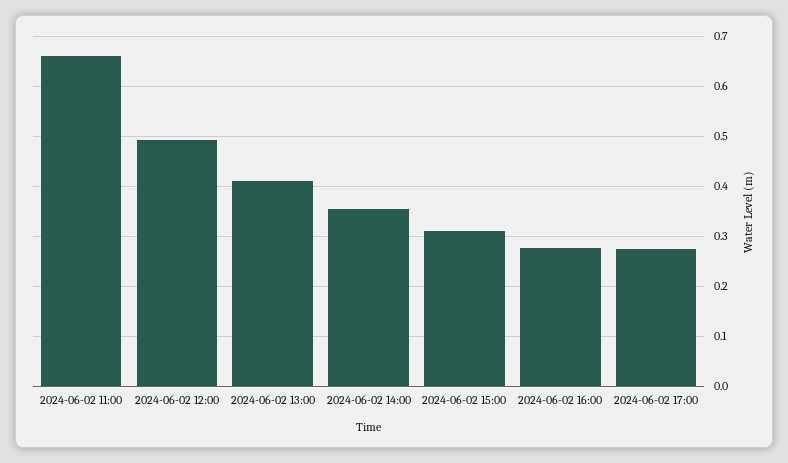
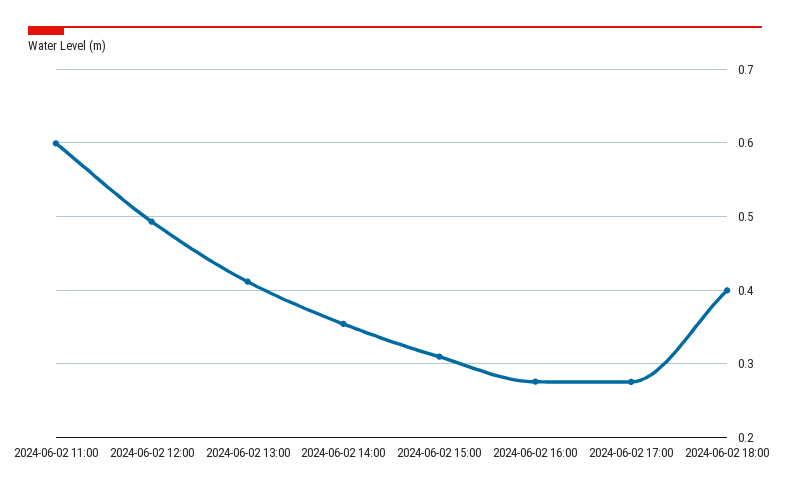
2024-06-02 11:00: 0.66 -> 0.6
2024-06-02 18:00: none -> 0.4

